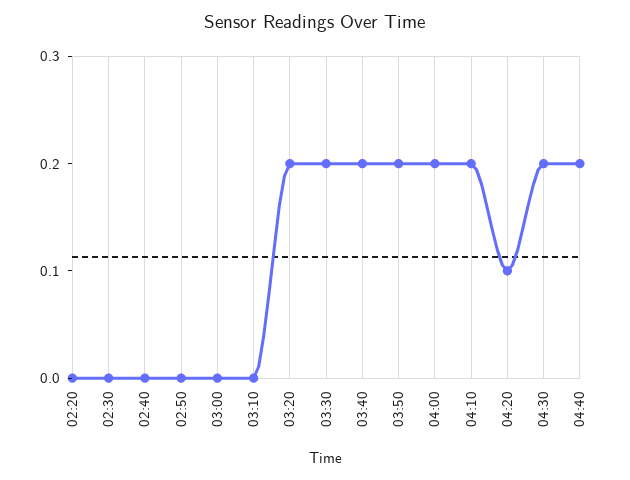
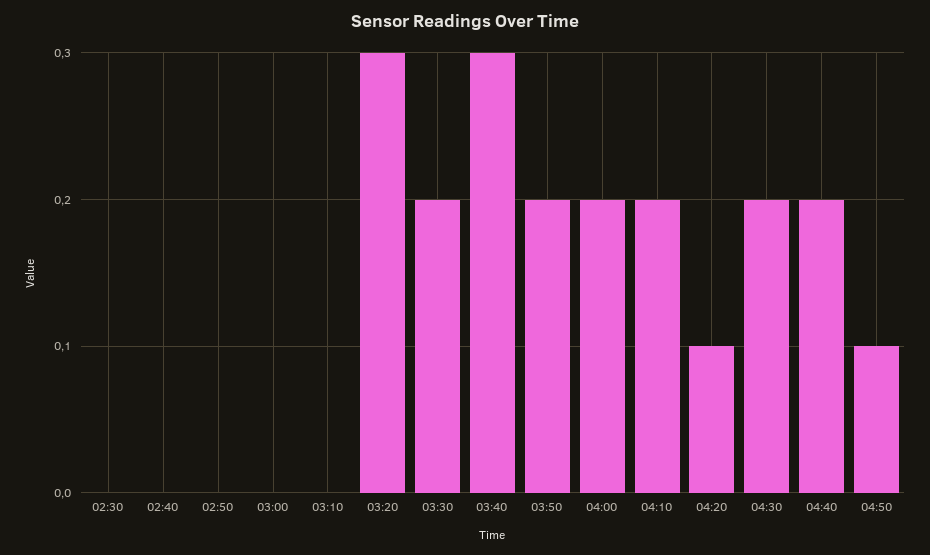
02:20: 0 -> none
03:20: 0.2 -> 0.3
03:40: 0.2 -> 0.3
04:50: none -> 0.1

